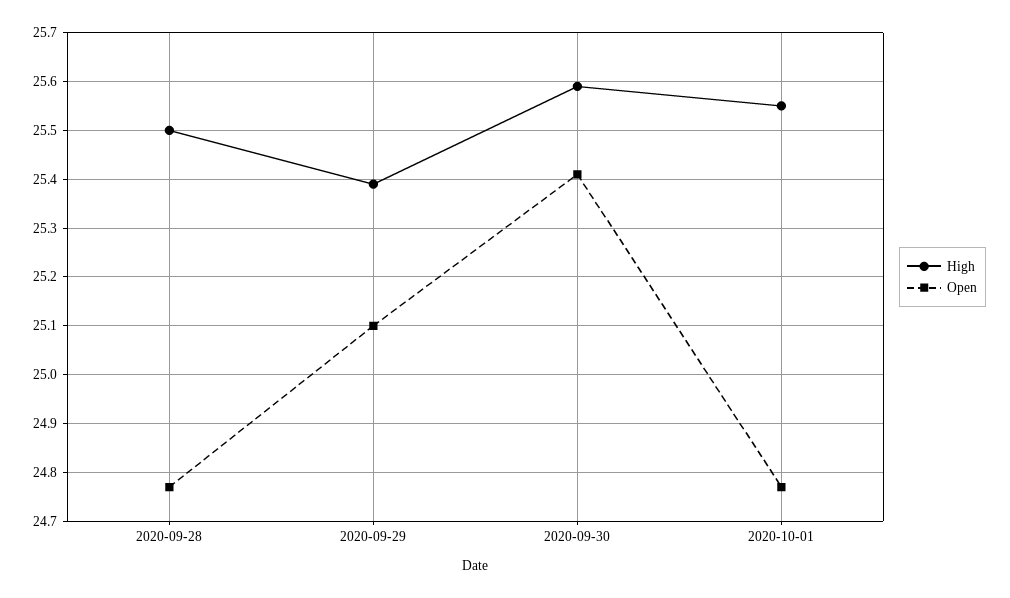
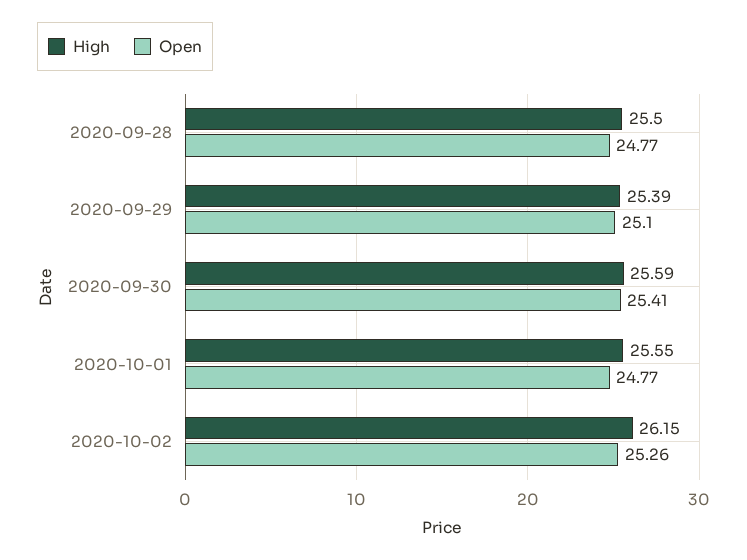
High, 2020-10-02: none -> 26.15
Open, 2020-10-02: none -> 25.26

